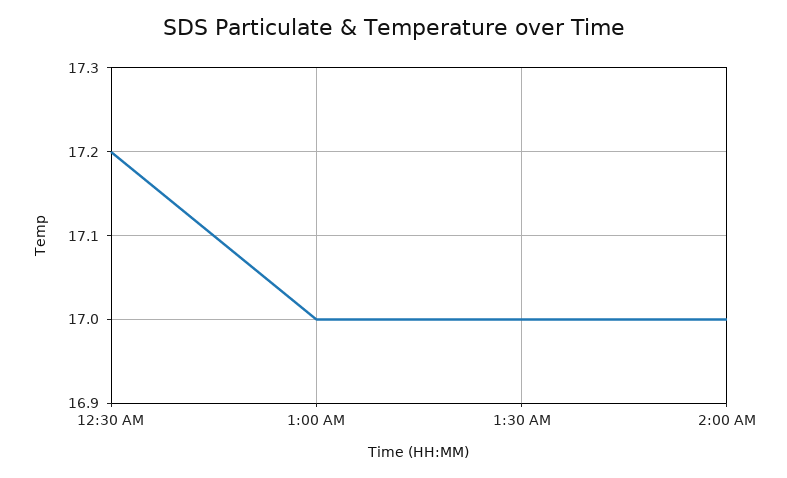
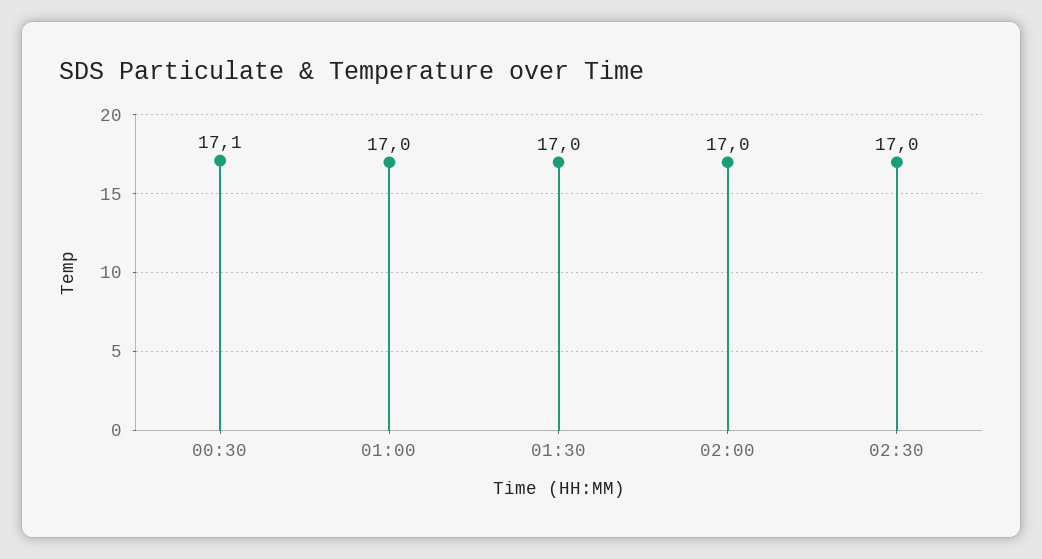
12:30 AM: 17.2 -> 17.1
02:30: none -> 17

